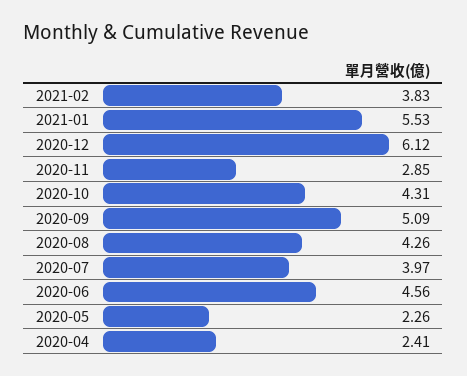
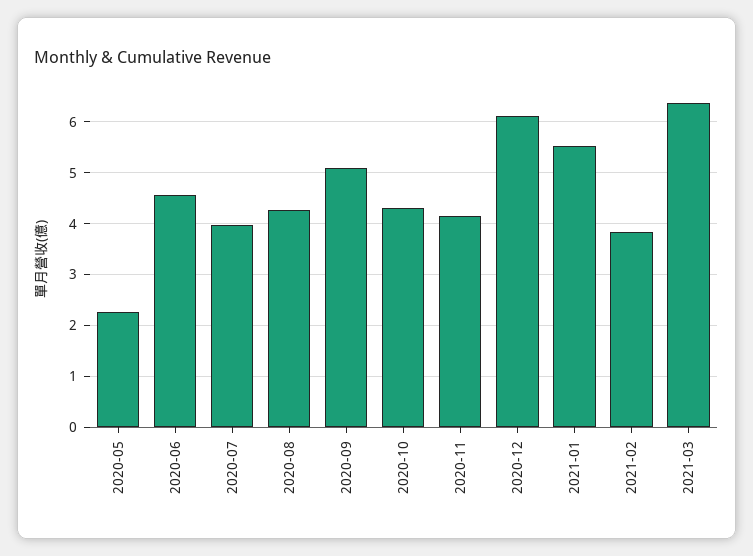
2020-11: 2.85 -> 4.2
2020-04: 2.41 -> none
2021-03: none -> 6.4

